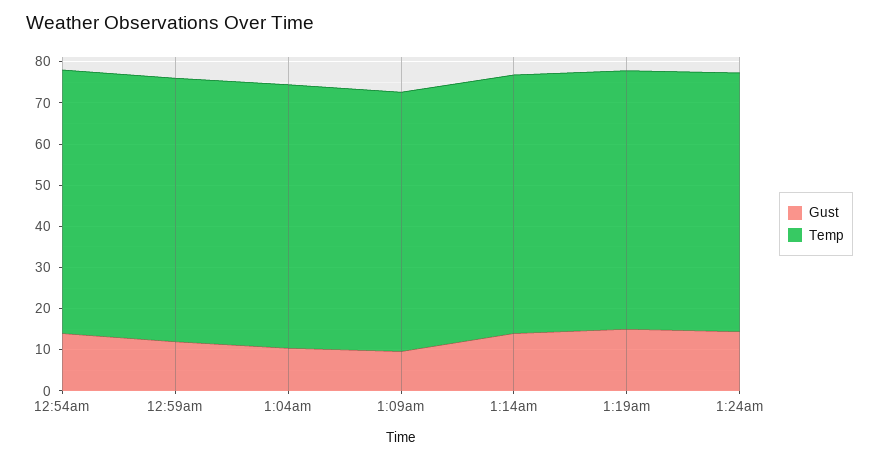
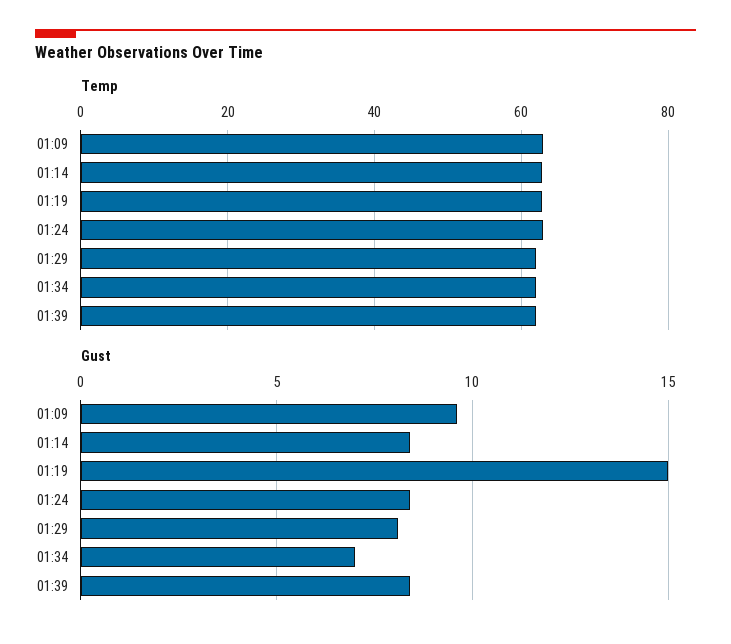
Gust, 12:54am: 14 -> none
Temp, 12:54am: 64 -> none
Gust, 12:59am: 12 -> none
Temp, 12:59am: 64 -> none
Gust, 1:04am: 10 -> none
Temp, 1:04am: 64 -> none
Gust, 1:14am: 14 -> 8.5
Gust, 1:24am: 14 -> 8.5
Temp, 01:29: none -> 62
Temp, 01:34: none -> 62
Temp, 01:39: none -> 62
Gust, 01:29: none -> 8
Gust, 01:34: none -> 7
Gust, 01:39: none -> 8.5

